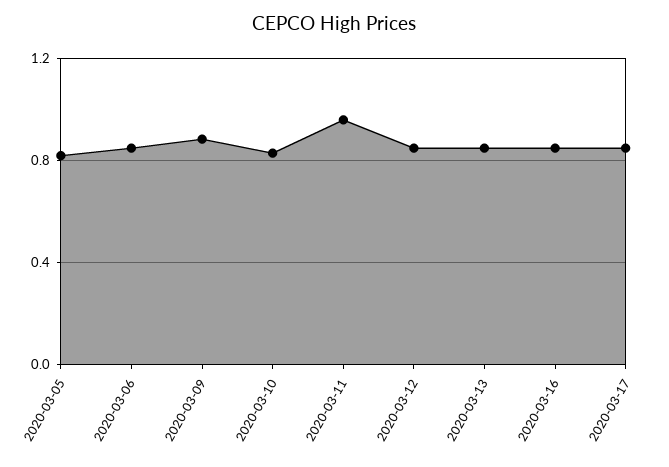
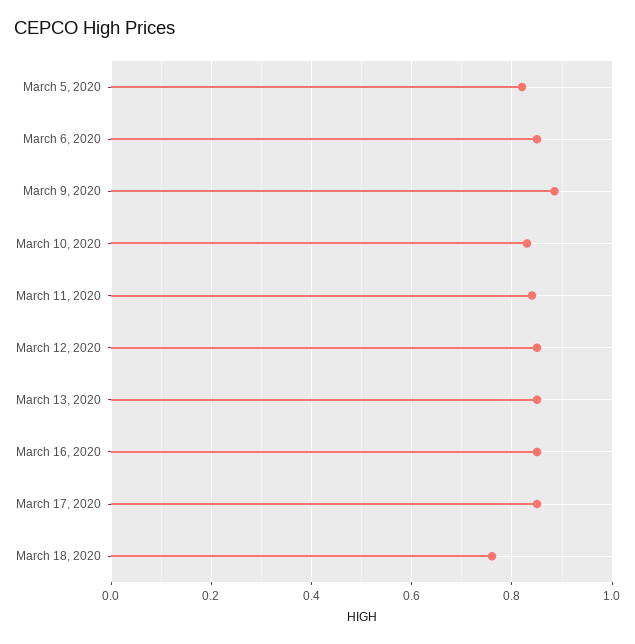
2020-03-11: 0.95 -> 0.84
March 18, 2020: none -> 0.76

